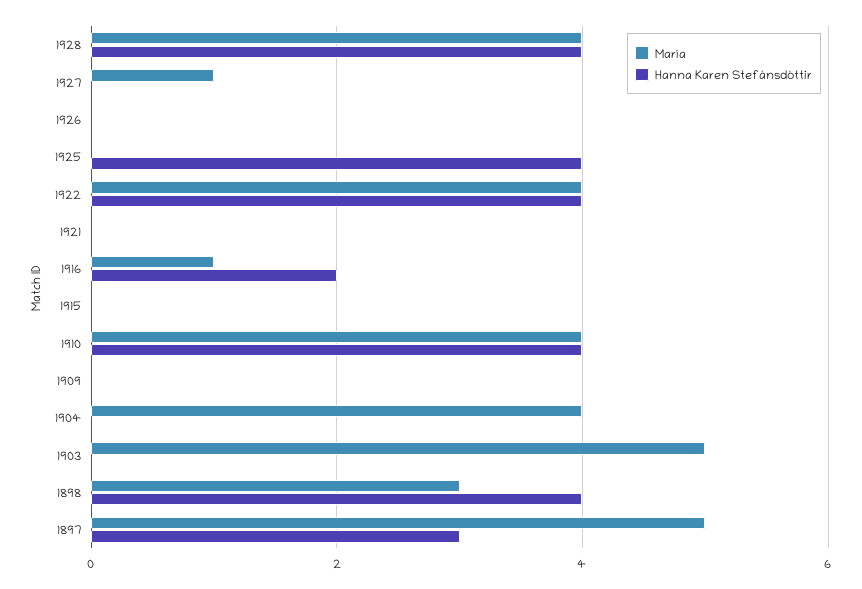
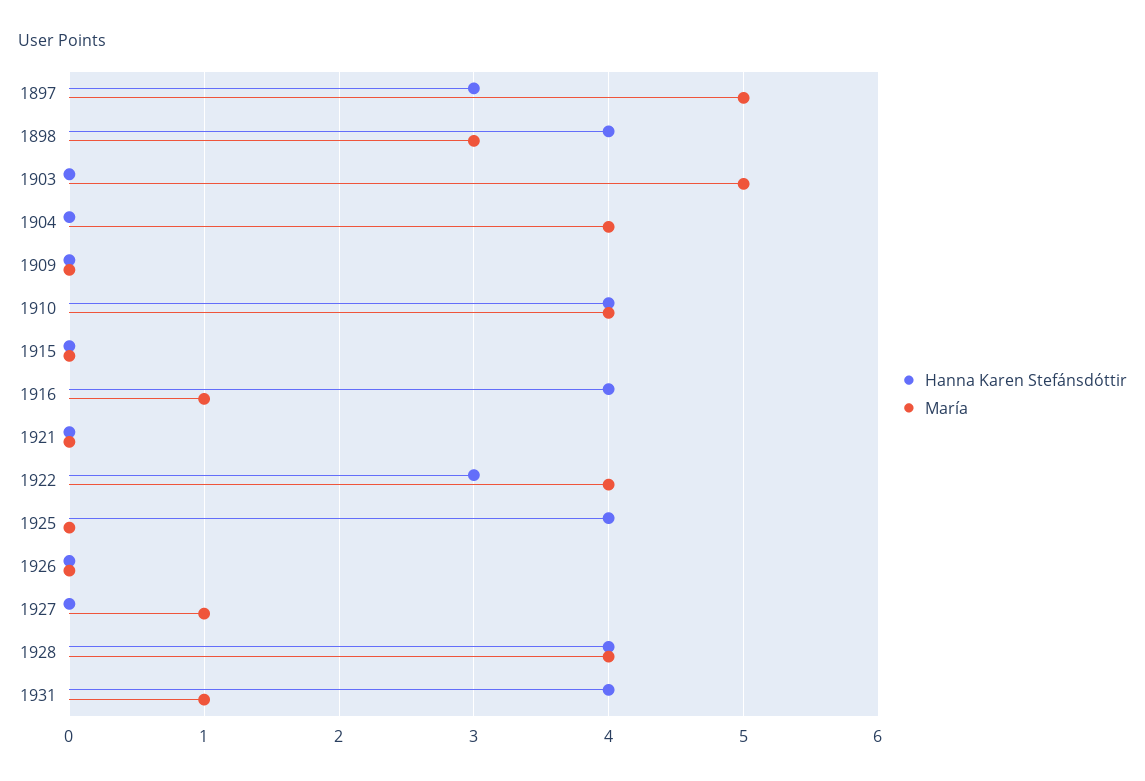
Hanna Karen Stefánsdóttir, 1922: 4 -> 3
Hanna Karen Stefánsdóttir, 1916: 2 -> 4
Hanna Karen Stefánsdóttir, 1931: none -> 4
María, 1931: none -> 1

